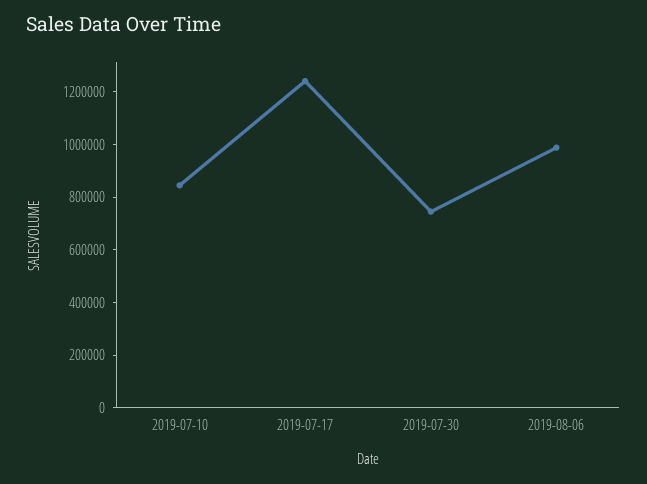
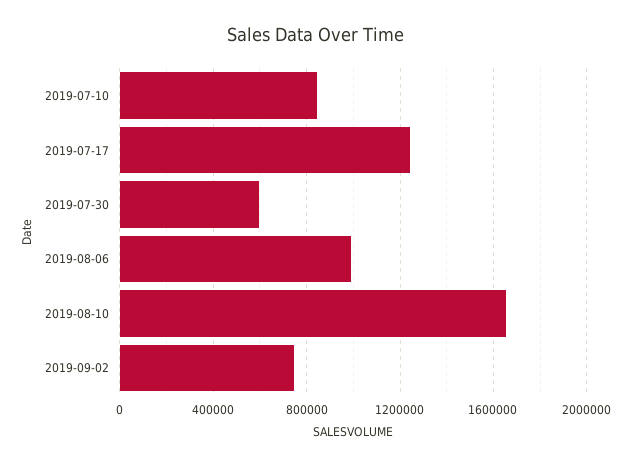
2019-07-30: 750000 -> 600000
2019-08-10: none -> 1650000
2019-09-02: none -> 750000

